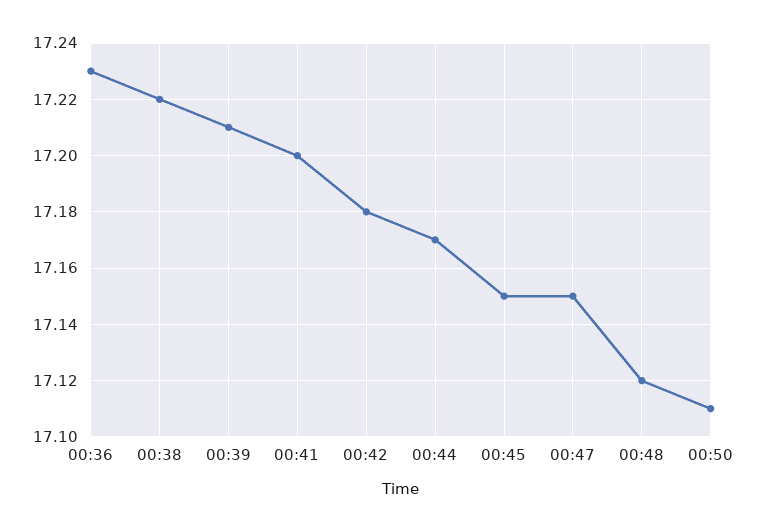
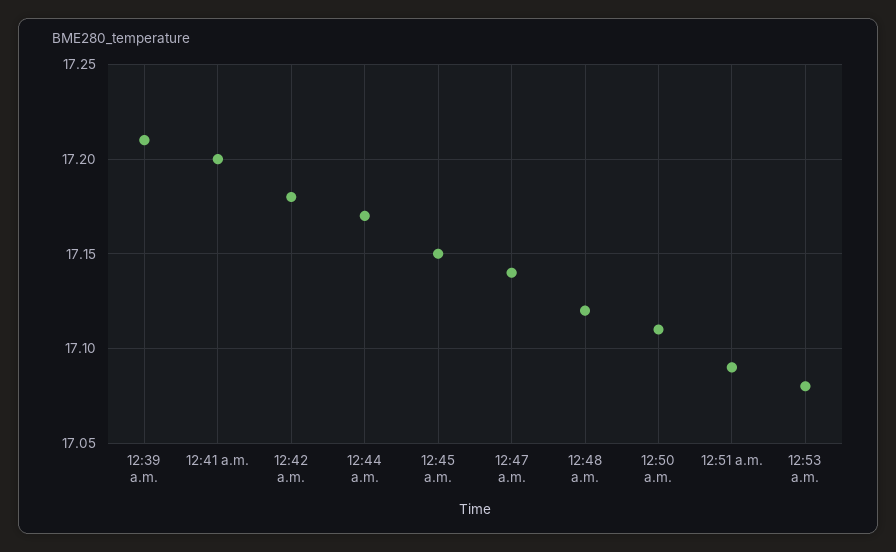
00:36: 17.23 -> none
00:38: 17.22 -> none
00:47: 17.15 -> 17.14
12:51 a.m.: none -> 17.09
12:53 a.m.: none -> 17.08

